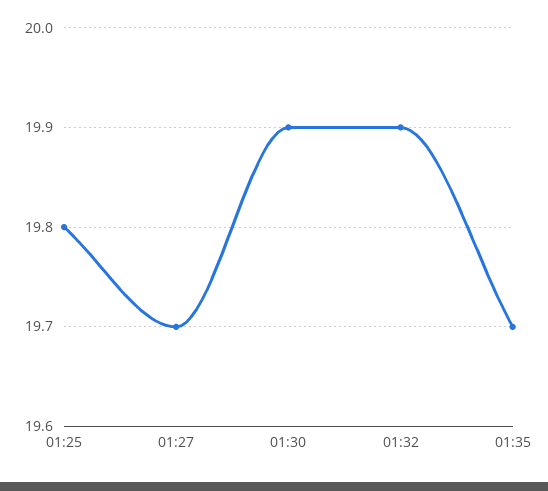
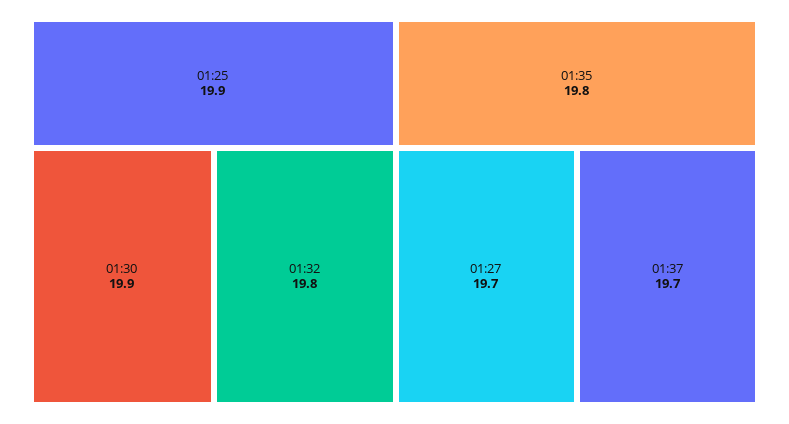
01:25: 19.8 -> 19.9
01:32: 19.9 -> 19.8
01:35: 19.7 -> 19.8
01:37: none -> 19.7

